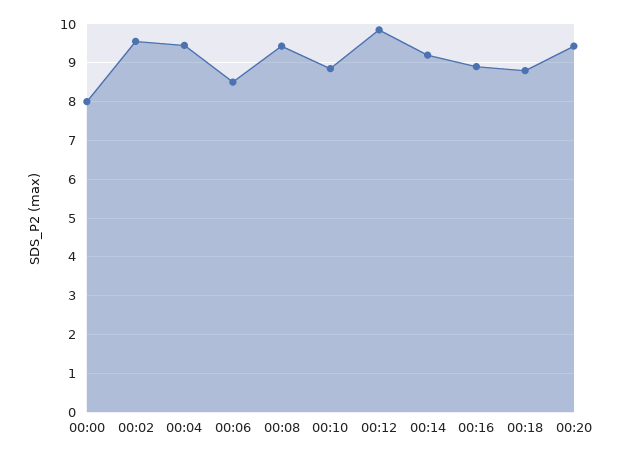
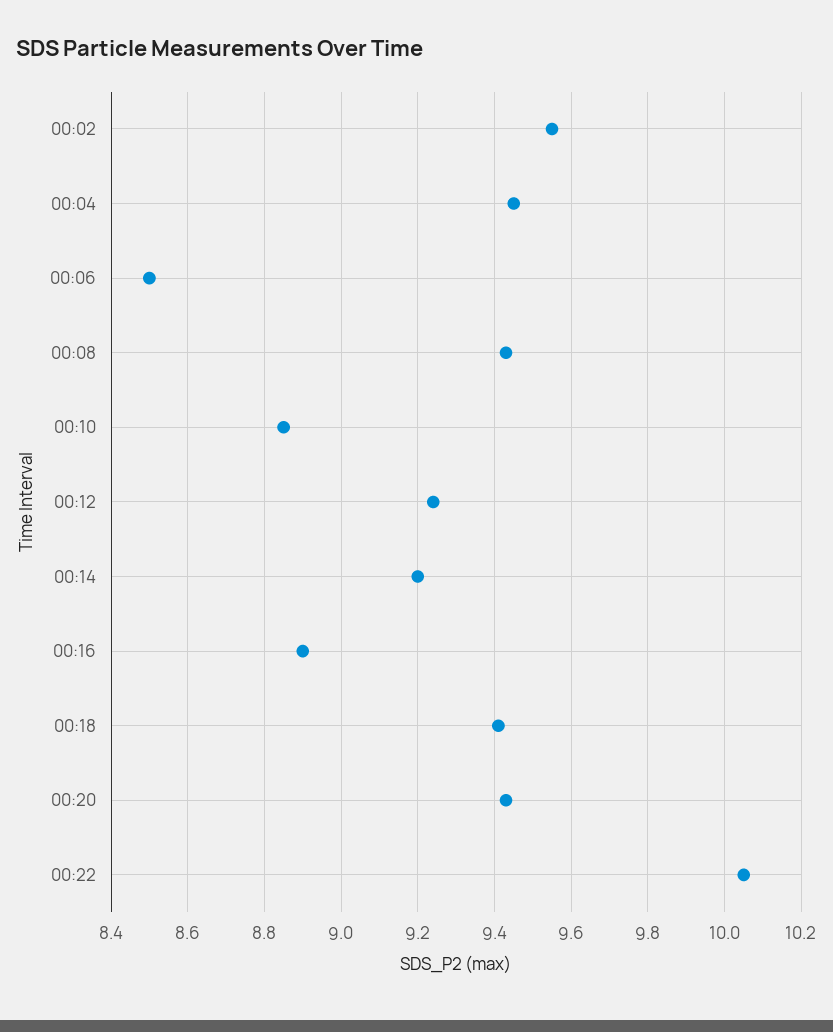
00:00: 8 -> none
00:12: 9.8 -> 9.25
00:18: 8.8 -> 9.4
00:22: none -> 10.05

